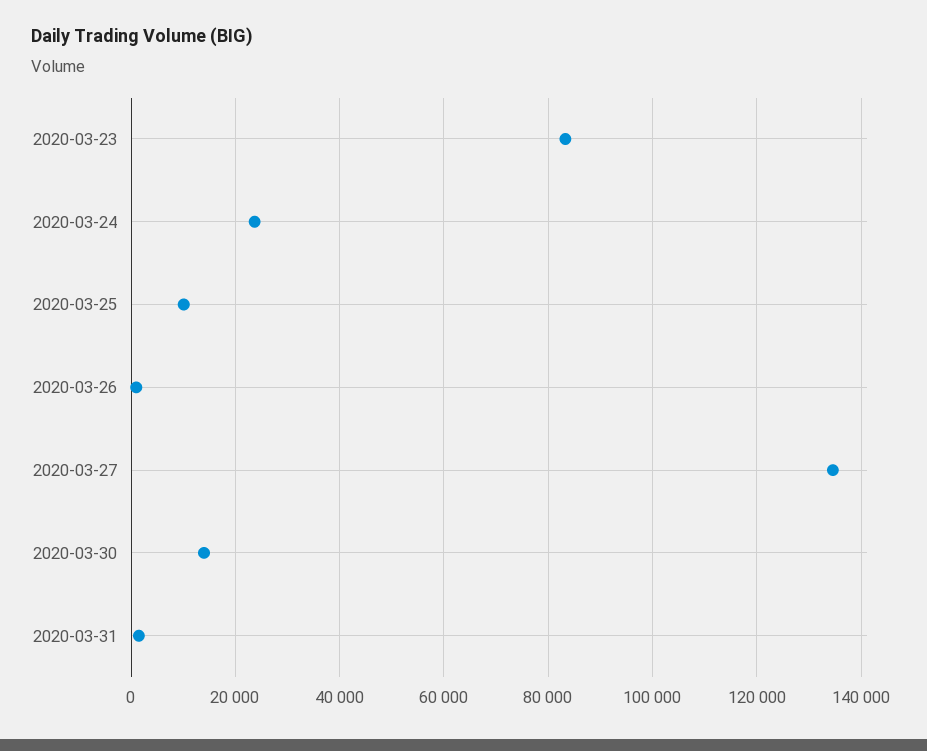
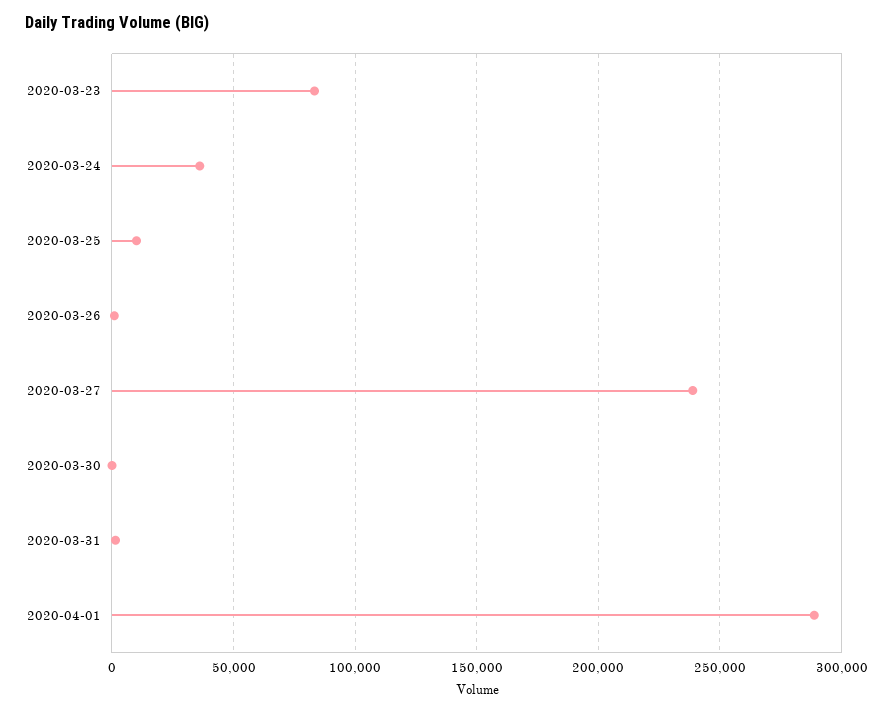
2020-03-24: 24000 -> 35000
2020-03-27: 134000 -> 240000
2020-03-30: 14000 -> 0
2020-04-01: none -> 290000

